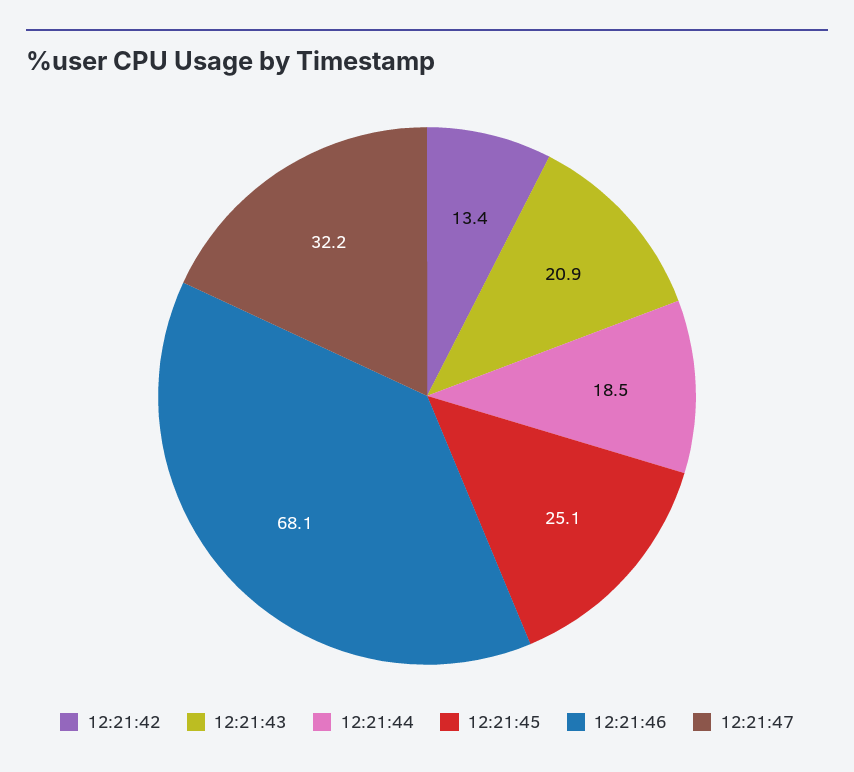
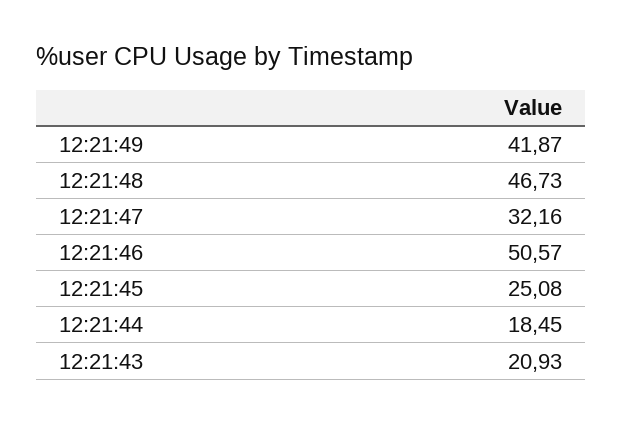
12:21:42: 13.4 -> none
12:21:46: 68.1 -> 50.57
12:21:49: none -> 41.87
12:21:48: none -> 46.73

